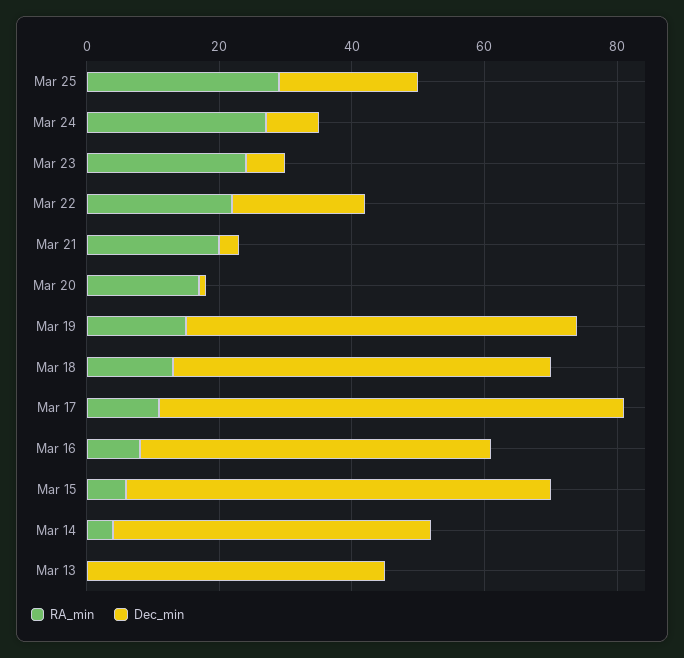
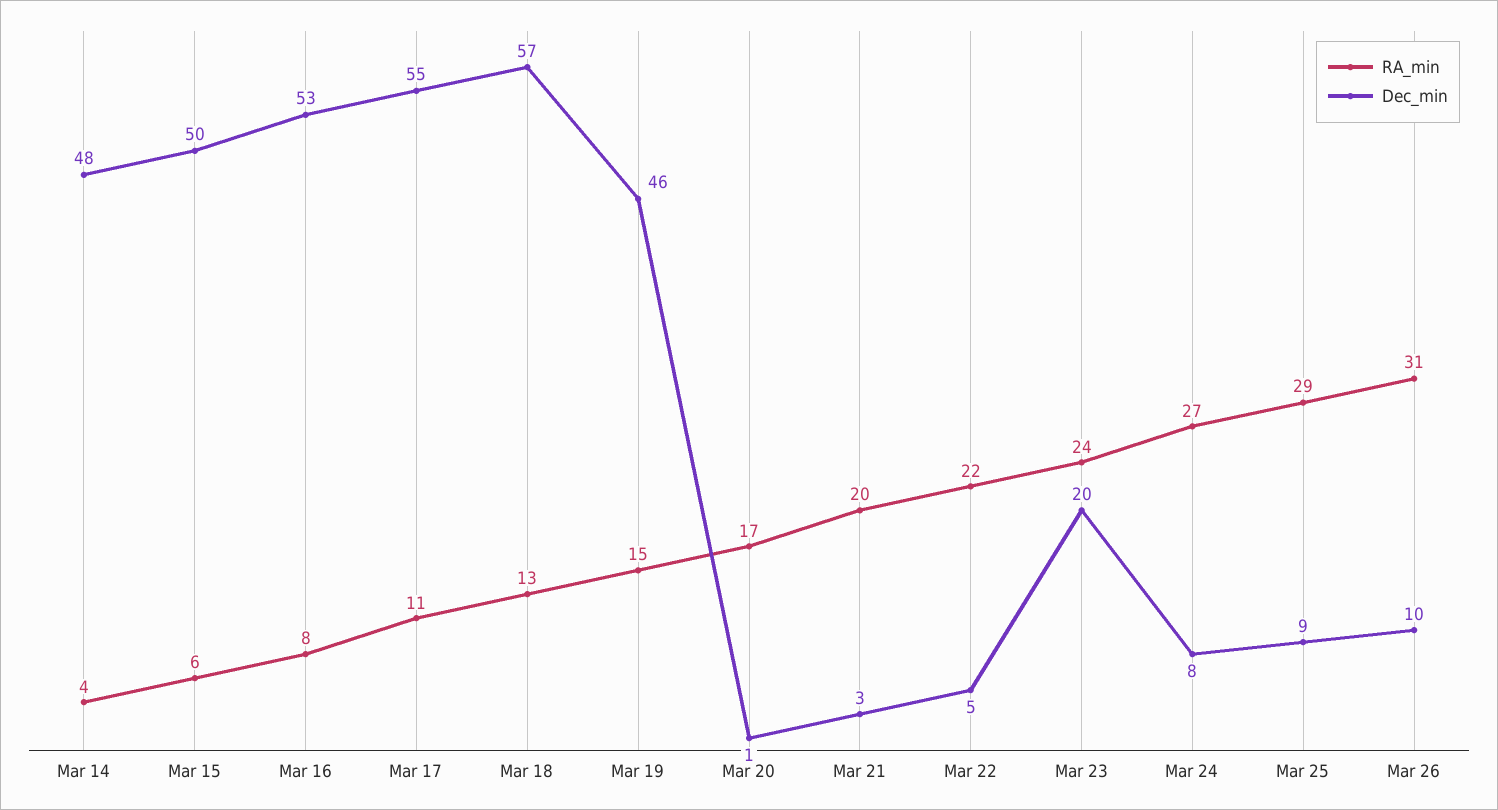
Dec_min, Mar 25: 20 -> 9
Dec_min, Mar 23: 5 -> 20
Dec_min, Mar 22: 20 -> 5
Dec_min, Mar 19: 60 -> 46
Dec_min, Mar 17: 70 -> 55
Dec_min, Mar 15: 65 -> 50
RA_min, Mar 13: 0 -> none
Dec_min, Mar 13: 45 -> none
RA_min, Mar 26: none -> 31
Dec_min, Mar 26: none -> 10

